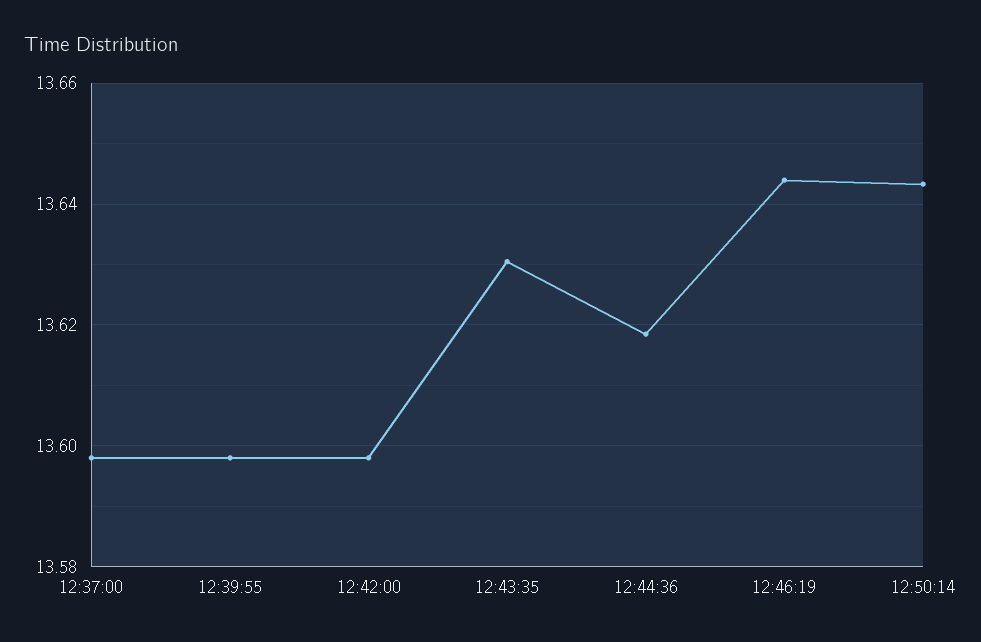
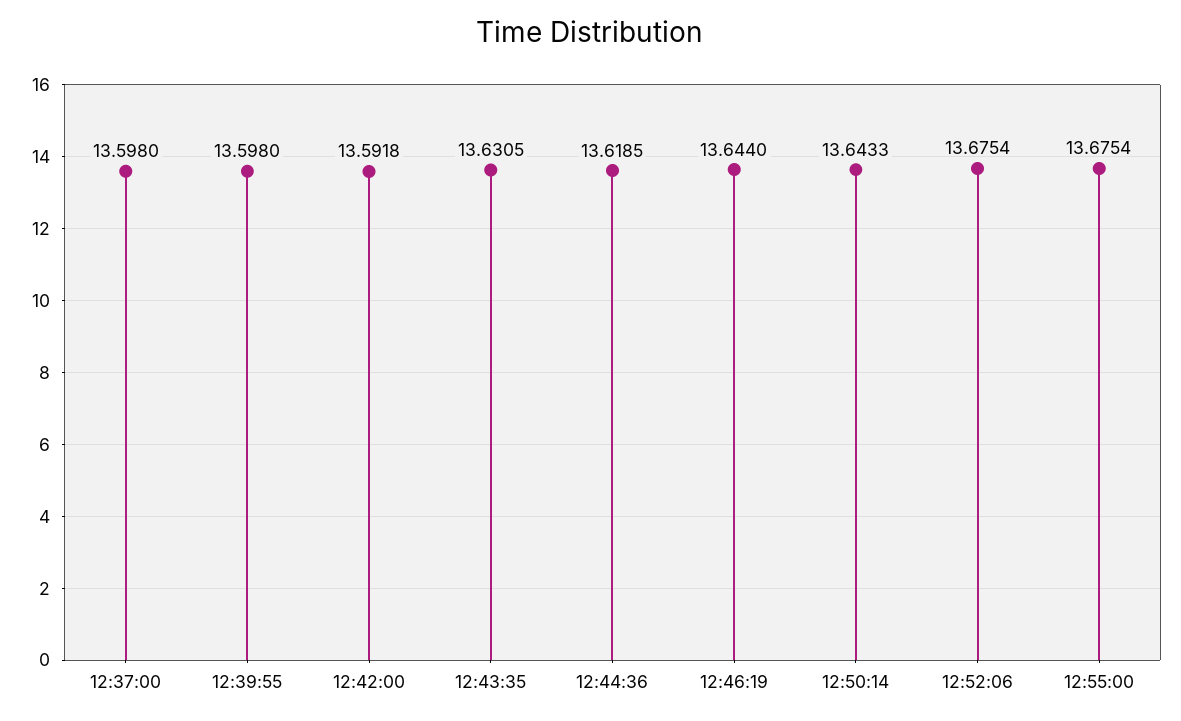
12:42:00: 13.598 -> 13.5918
12:52:06: none -> 13.6754
12:55:00: none -> 13.6754

